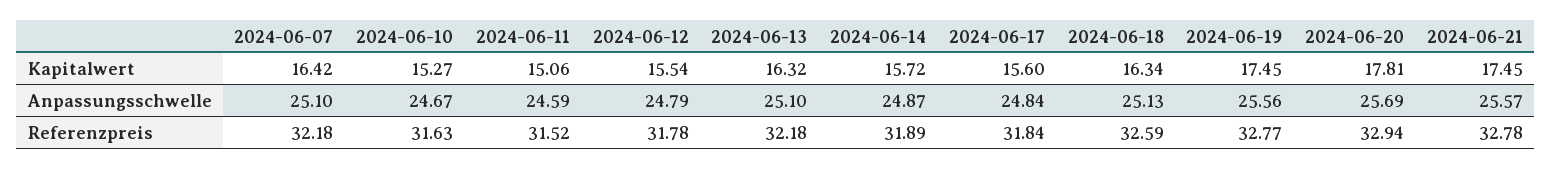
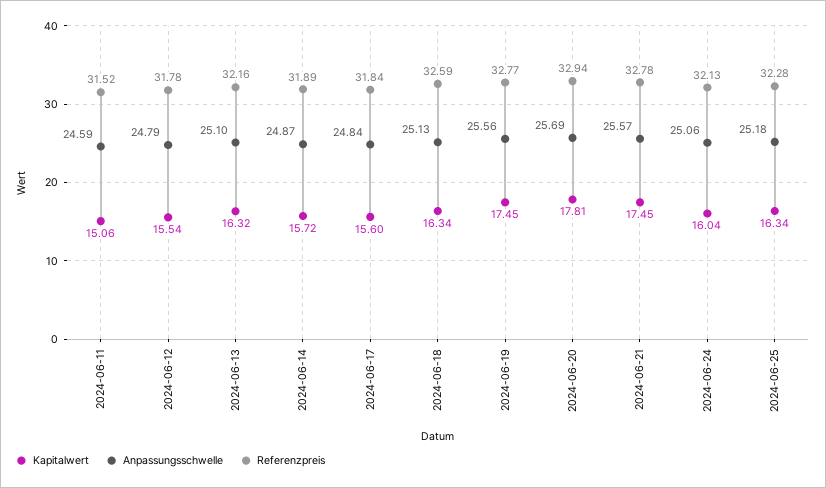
Kapitalwert, 2024-06-07: 16.42 -> none
Kapitalwert, 2024-06-10: 15.27 -> none
Anpassungsschwelle, 2024-06-07: 25.1 -> none
Anpassungsschwelle, 2024-06-10: 24.67 -> none
Referenzpreis, 2024-06-07: 32.18 -> none
Referenzpreis, 2024-06-10: 31.63 -> none
Referenzpreis, 2024-06-13: 32.18 -> 32.16
Kapitalwert, 2024-06-24: none -> 16.04
Anpassungsschwelle, 2024-06-24: none -> 25.06
Referenzpreis, 2024-06-24: none -> 32.13
Kapitalwert, 2024-06-25: none -> 16.34
Anpassungsschwelle, 2024-06-25: none -> 25.18
Referenzpreis, 2024-06-25: none -> 32.28

